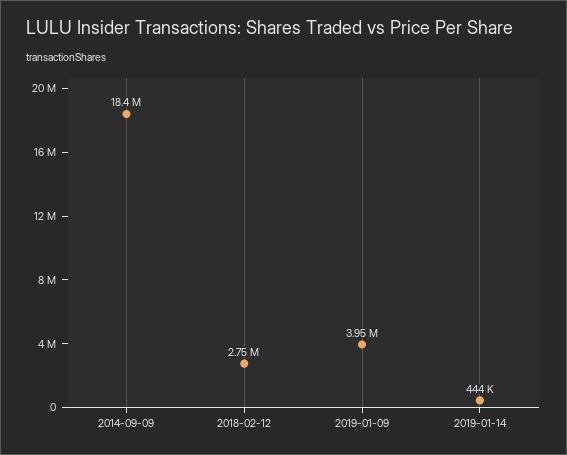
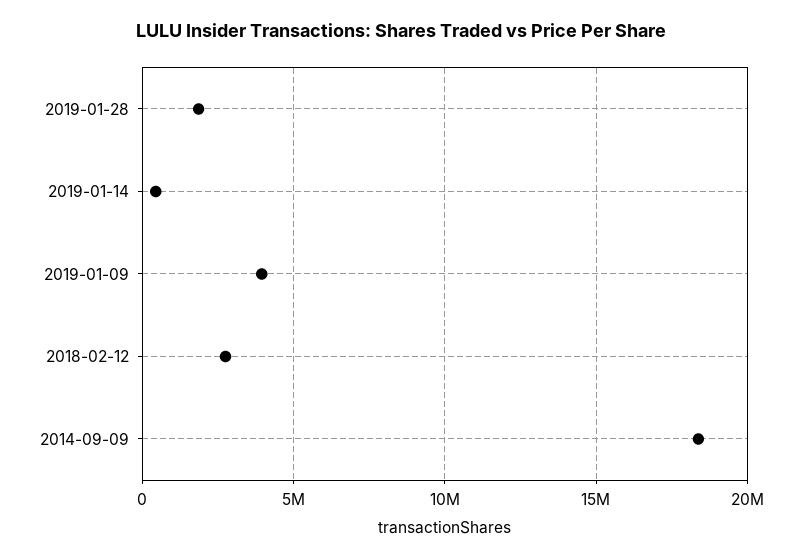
2019-01-28: none -> 2000000

